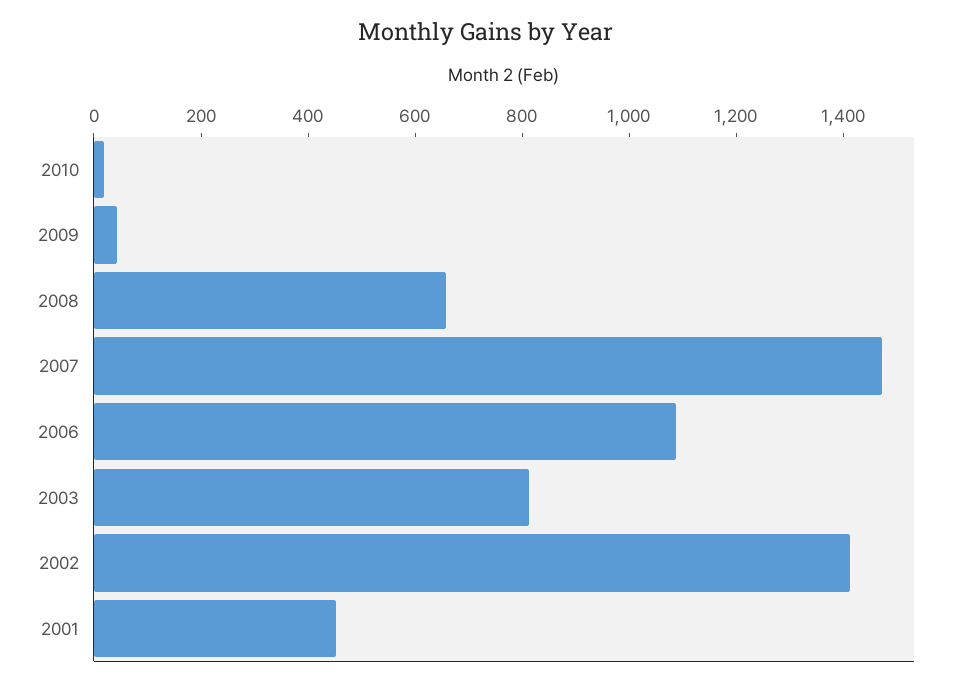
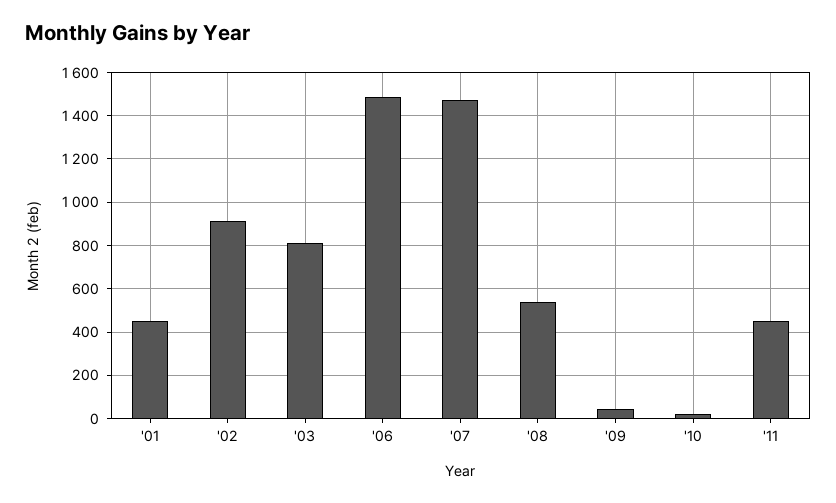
2008: 650 -> 550
2006: 1100 -> 1500
2002: 1400 -> 900
'11: none -> 450

